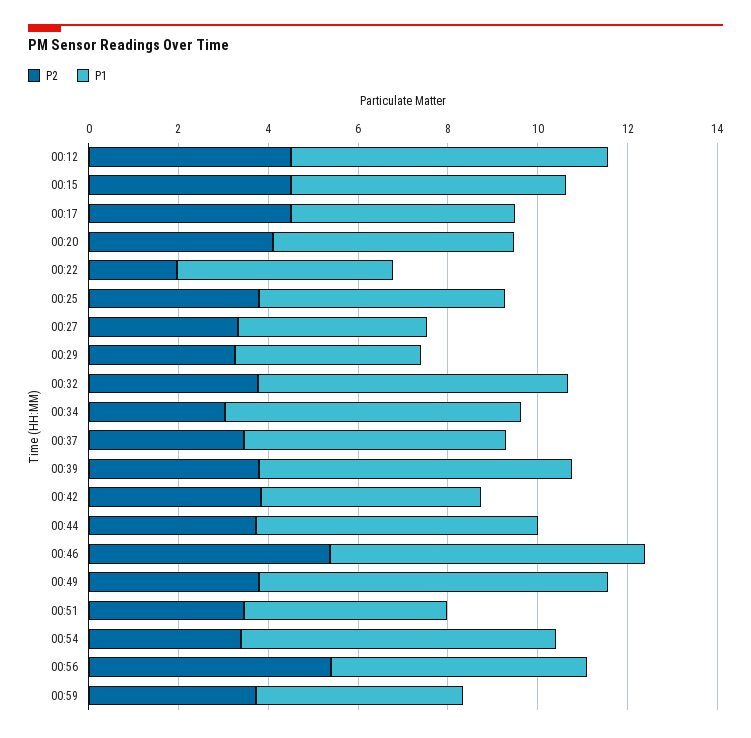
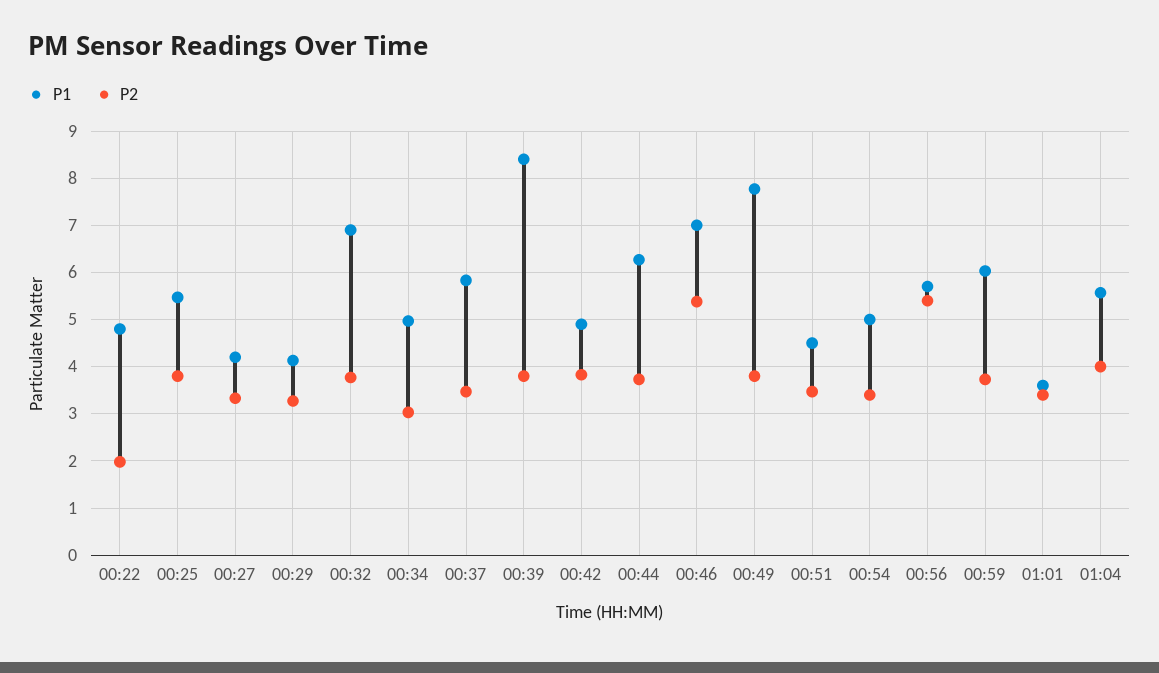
P2, 00:12: 4.5 -> none
P1, 00:12: 7 -> none
P2, 00:15: 4.5 -> none
P1, 00:15: 6 -> none
P2, 00:17: 4.5 -> none
P1, 00:17: 5 -> none
P2, 00:20: 4 -> none
P1, 00:20: 5.5 -> none
P1, 00:34: 6.5 -> 5
P1, 00:39: 7 -> 8.4
P1, 00:54: 7 -> 5
P1, 00:59: 4.5 -> 6
P1, 01:01: none -> 3.6
P2, 01:01: none -> 3.4
P1, 01:04: none -> 5.6
P2, 01:04: none -> 4

